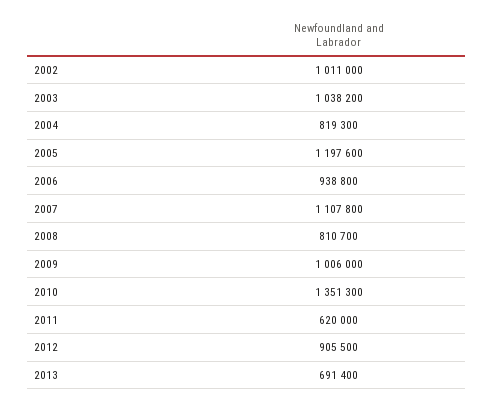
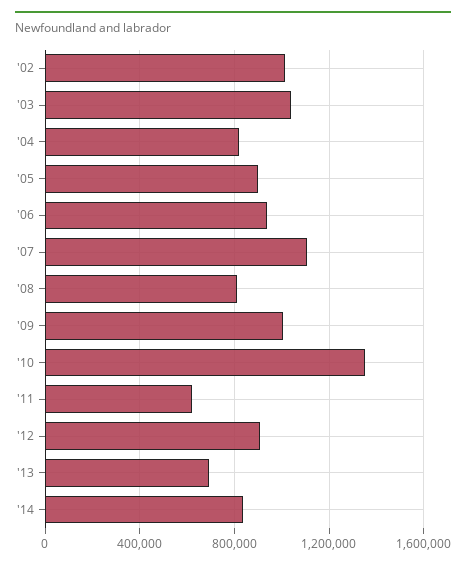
2005: 1197600 -> 900000
'14: none -> 850000

